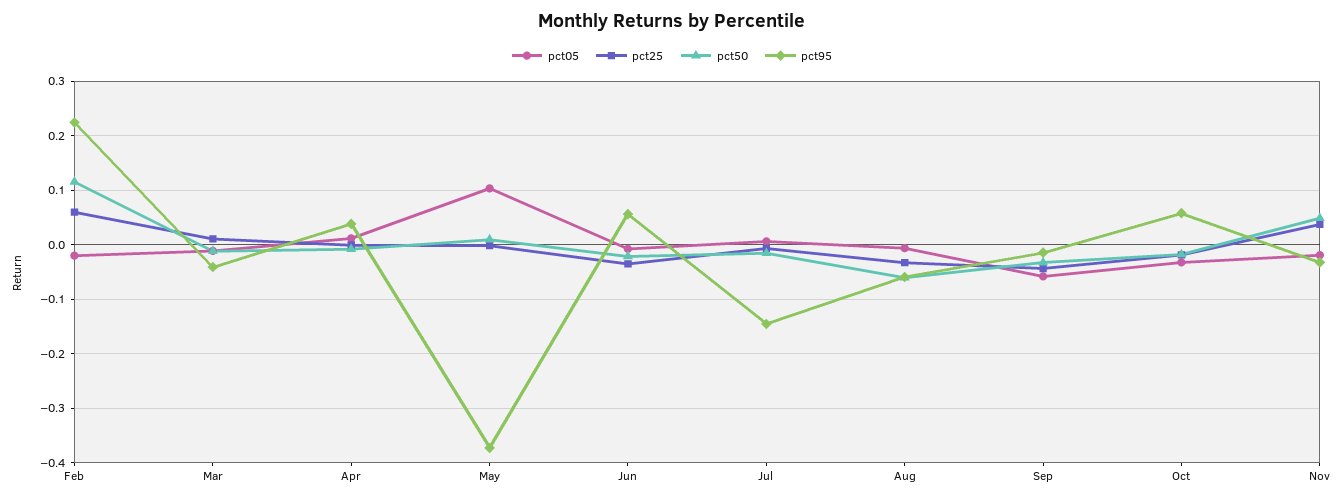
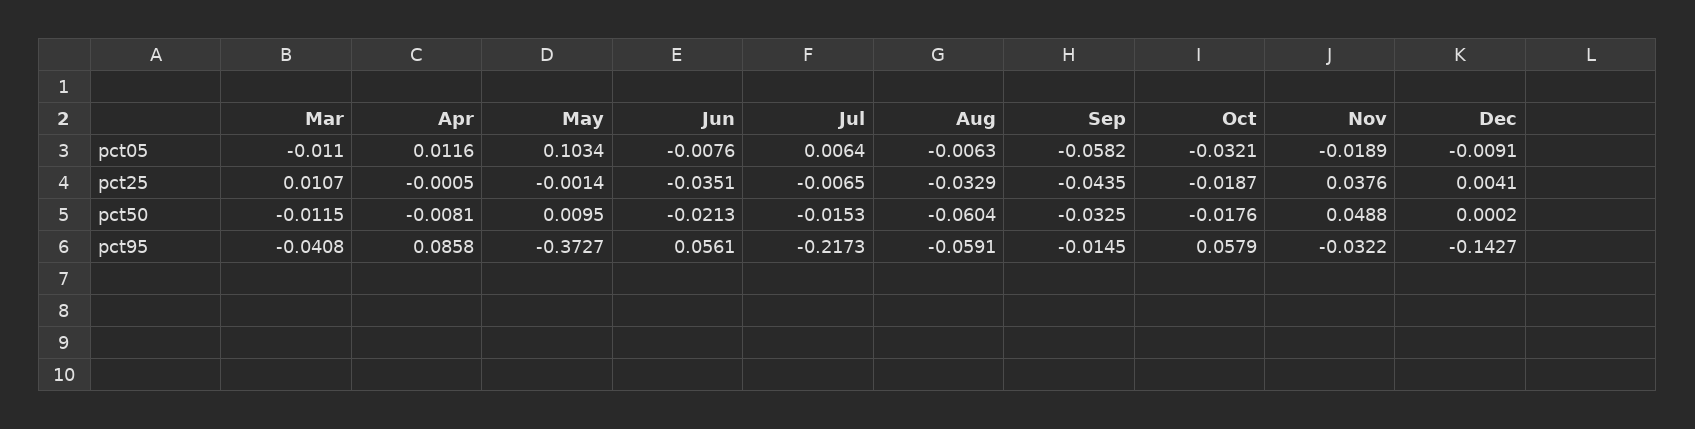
pct05, Feb: -0.02 -> none
pct25, Feb: 0.06 -> none
pct50, Feb: 0.12 -> none
pct95, Feb: 0.22 -> none
pct95, Apr: 0.04 -> 0.0858
pct95, Jul: -0.14 -> -0.2173
pct05, Dec: none -> -0.0091
pct25, Dec: none -> 0.0041
pct50, Dec: none -> 0.0002
pct95, Dec: none -> -0.1427

